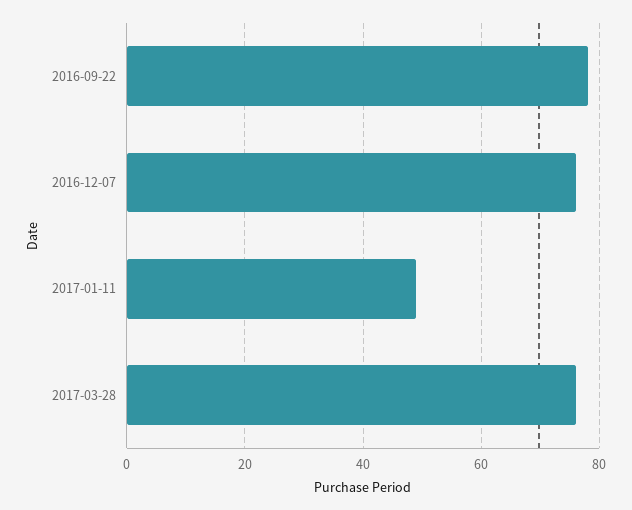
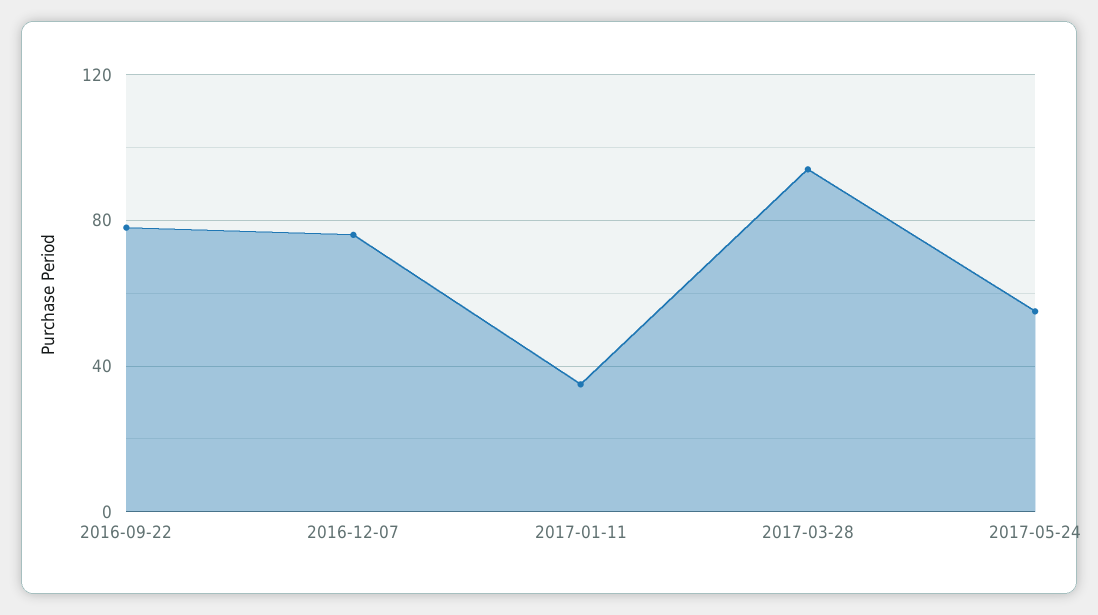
2017-01-11: 50 -> 35
2017-03-28: 75 -> 95
2017-05-24: none -> 55

